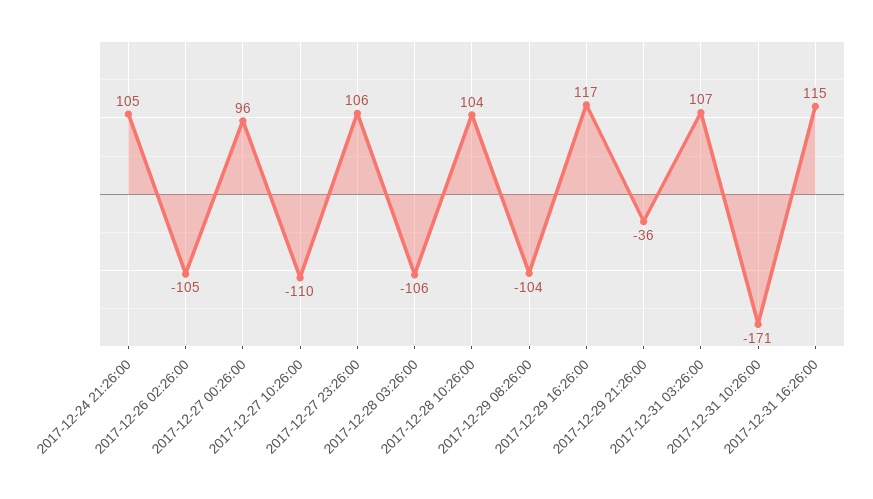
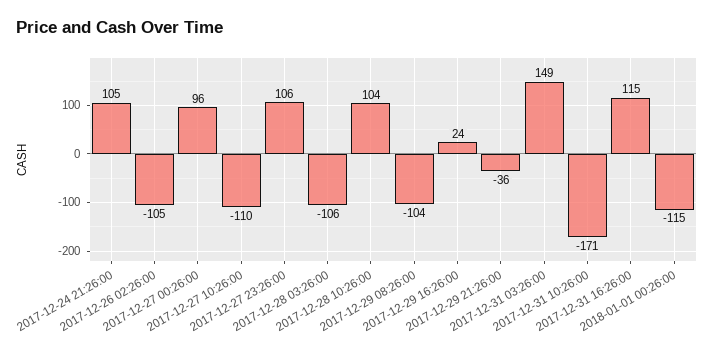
2017-12-29 16:26:00: 117 -> 24
2017-12-31 03:26:00: 107 -> 149
2018-01-01 00:26:00: none -> -115

